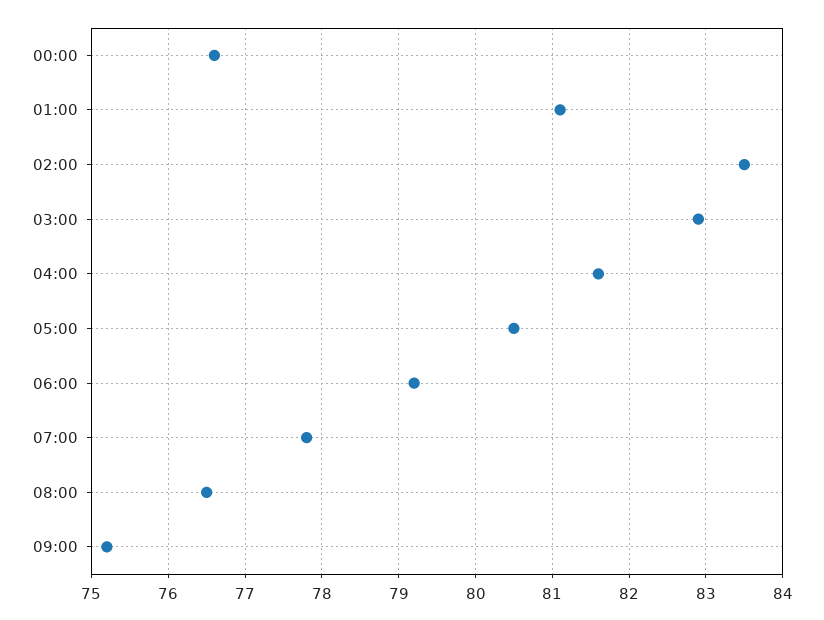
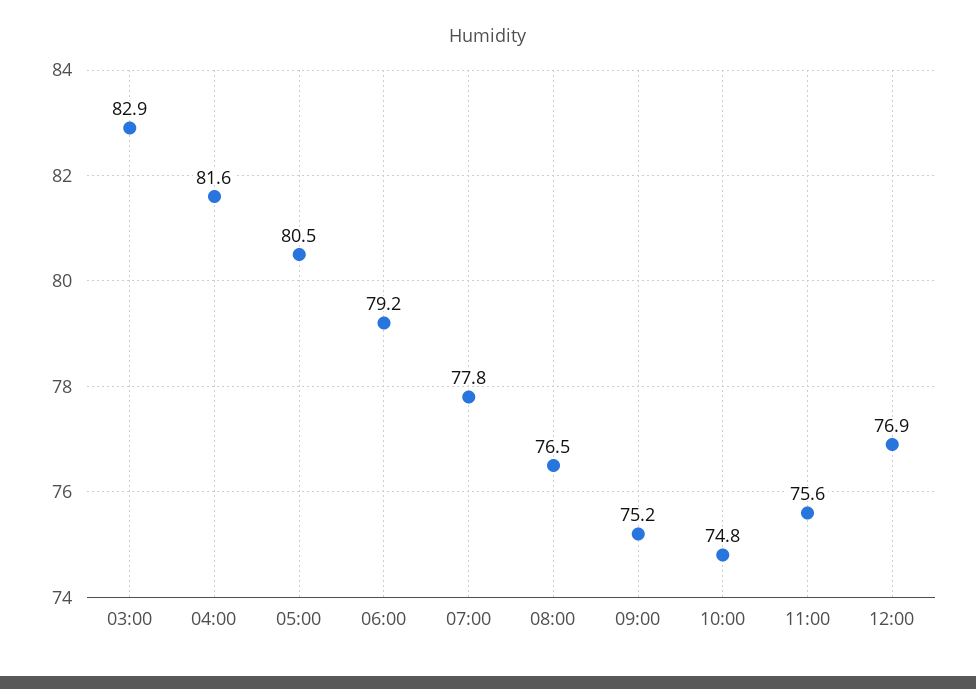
00:00: 76.6 -> none
01:00: 81.1 -> none
02:00: 83.5 -> none
10:00: none -> 74.8
11:00: none -> 75.6
12:00: none -> 76.9

